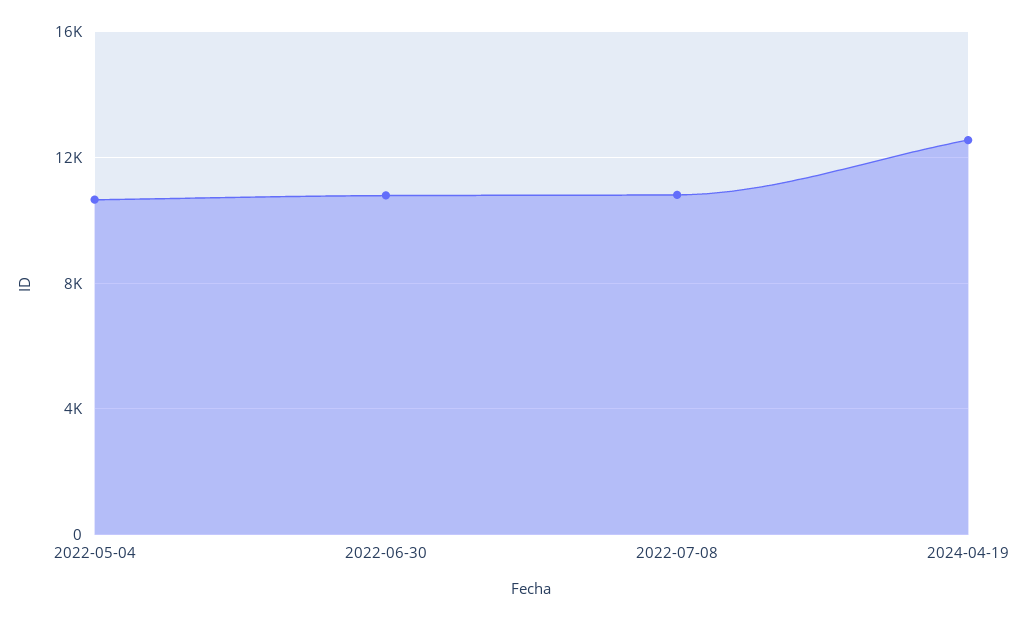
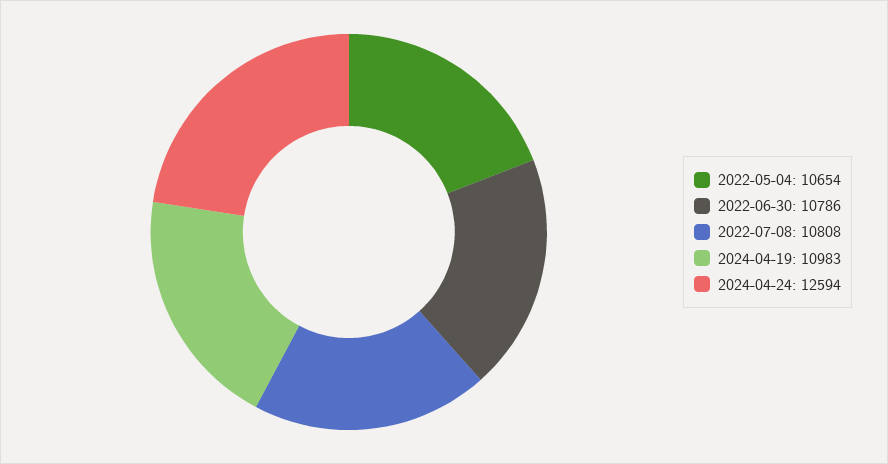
2024-04-19: 12500 -> 10983
2024-04-24: none -> 12594

